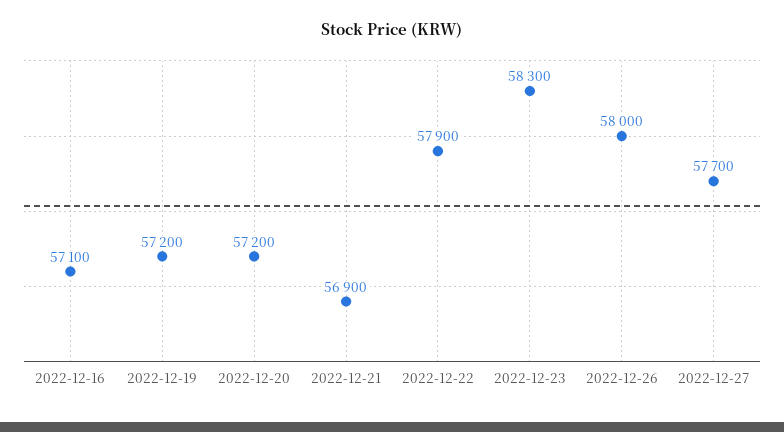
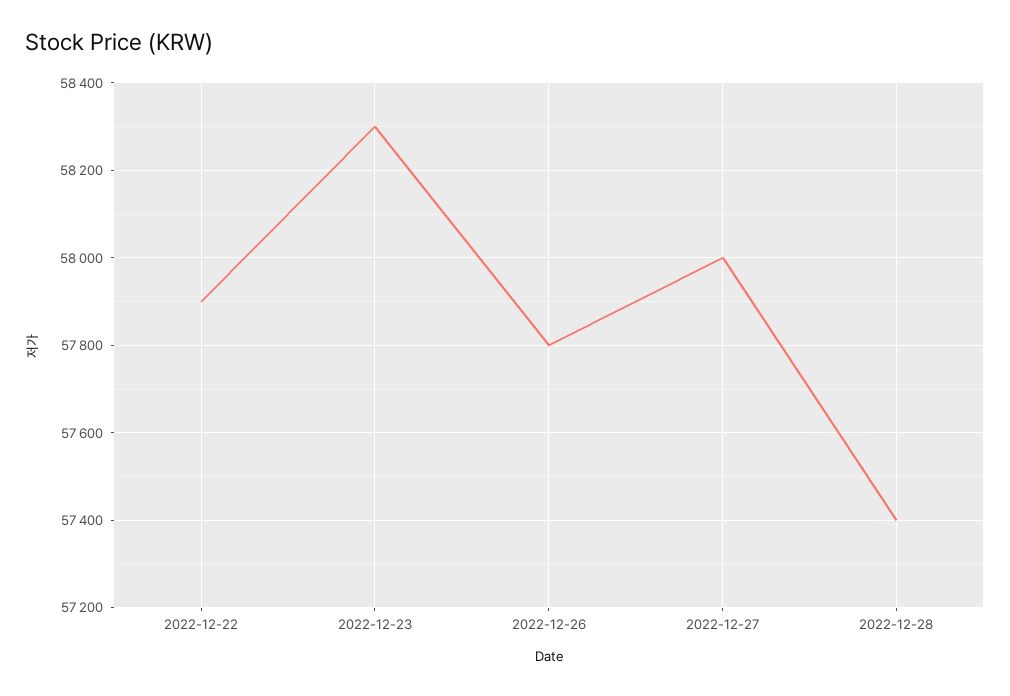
2022-12-16: 57100 -> none
2022-12-19: 57200 -> none
2022-12-20: 57200 -> none
2022-12-21: 56900 -> none
2022-12-26: 58000 -> 57800
2022-12-27: 57700 -> 58000
2022-12-28: none -> 57400

